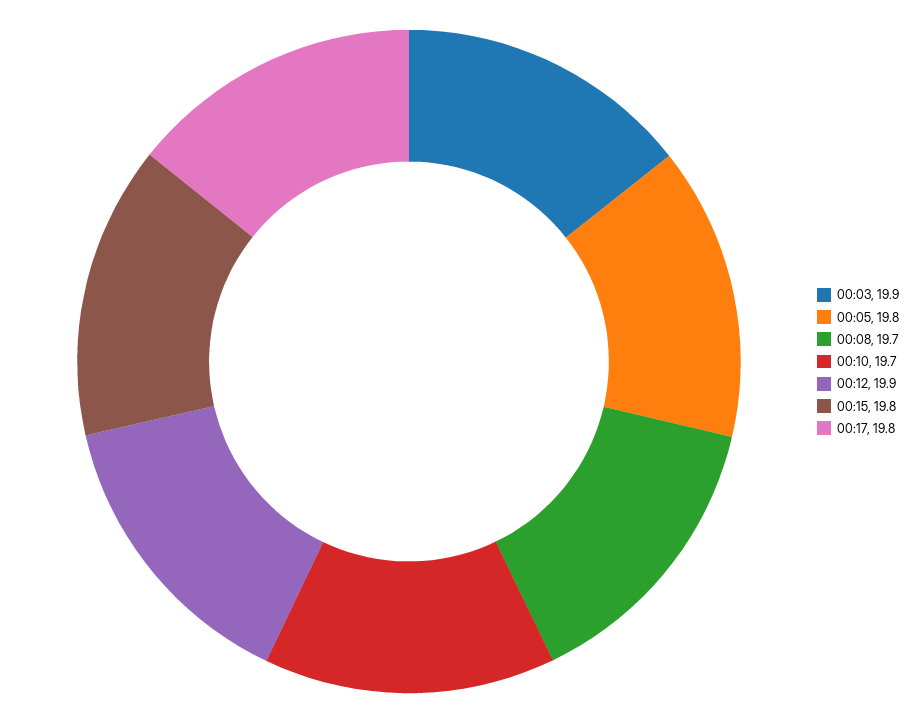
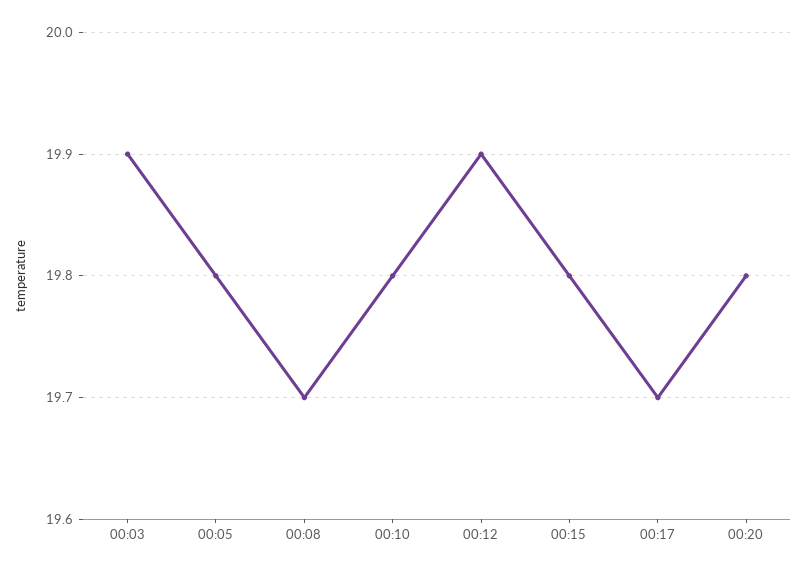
00:10: 19.7 -> 19.8
00:17: 19.8 -> 19.7
00:20: none -> 19.8

